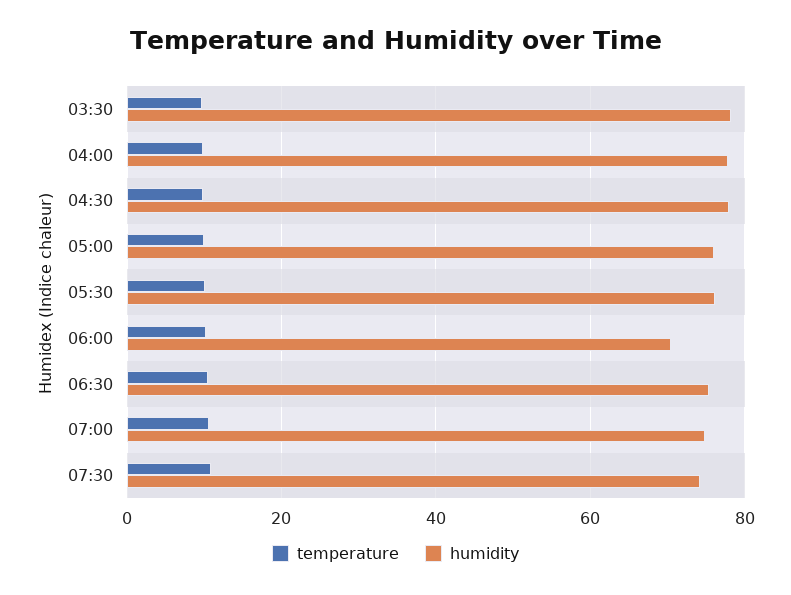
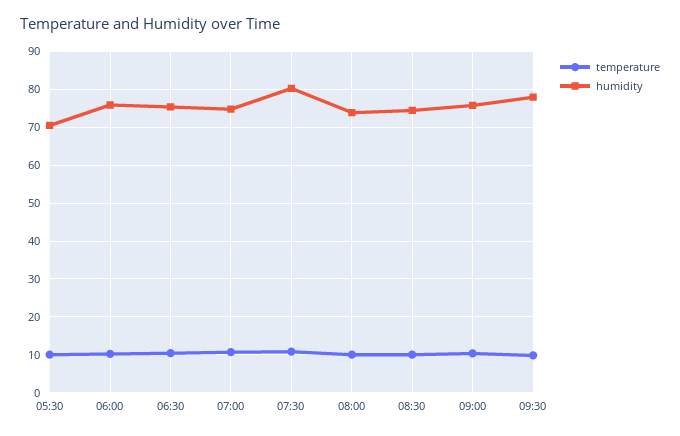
temperature, 03:30: 10 -> none
humidity, 03:30: 78 -> none
temperature, 04:00: 10 -> none
humidity, 04:00: 78 -> none
temperature, 04:30: 10 -> none
humidity, 04:30: 78 -> none
temperature, 05:00: 10 -> none
humidity, 05:00: 76 -> none
humidity, 05:30: 76 -> 70
humidity, 06:00: 70 -> 76
humidity, 07:30: 74 -> 80
temperature, 08:00: none -> 10
humidity, 08:00: none -> 74
temperature, 08:30: none -> 10
humidity, 08:30: none -> 74
temperature, 09:00: none -> 10
humidity, 09:00: none -> 76
temperature, 09:30: none -> 10
humidity, 09:30: none -> 78

